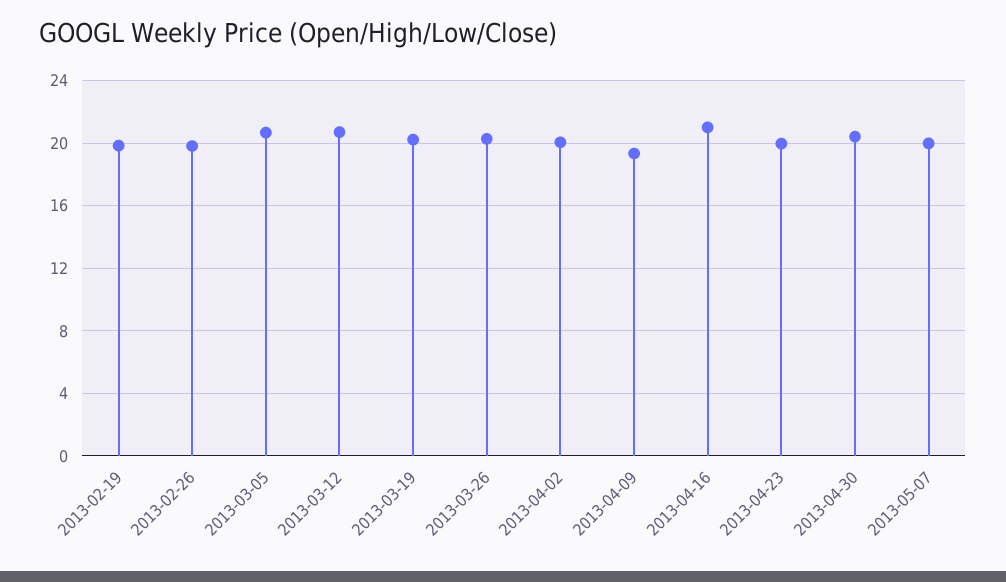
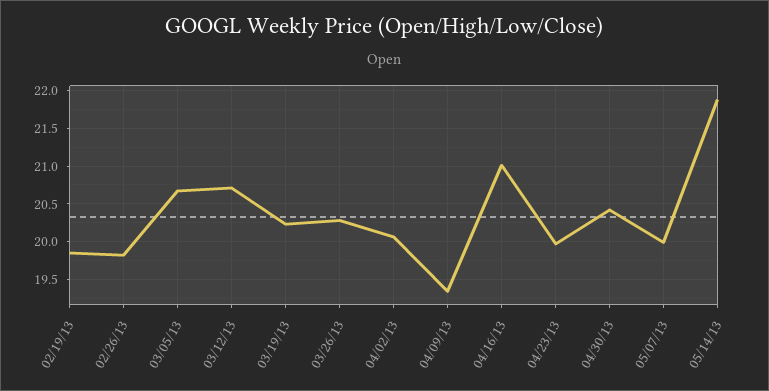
05/14/13: none -> 21.9

